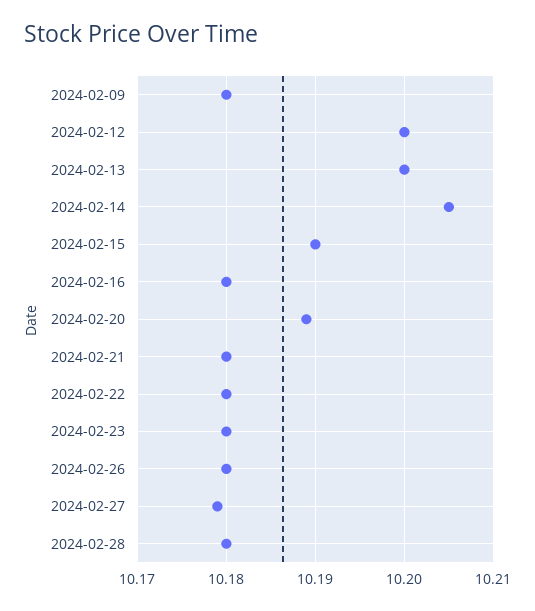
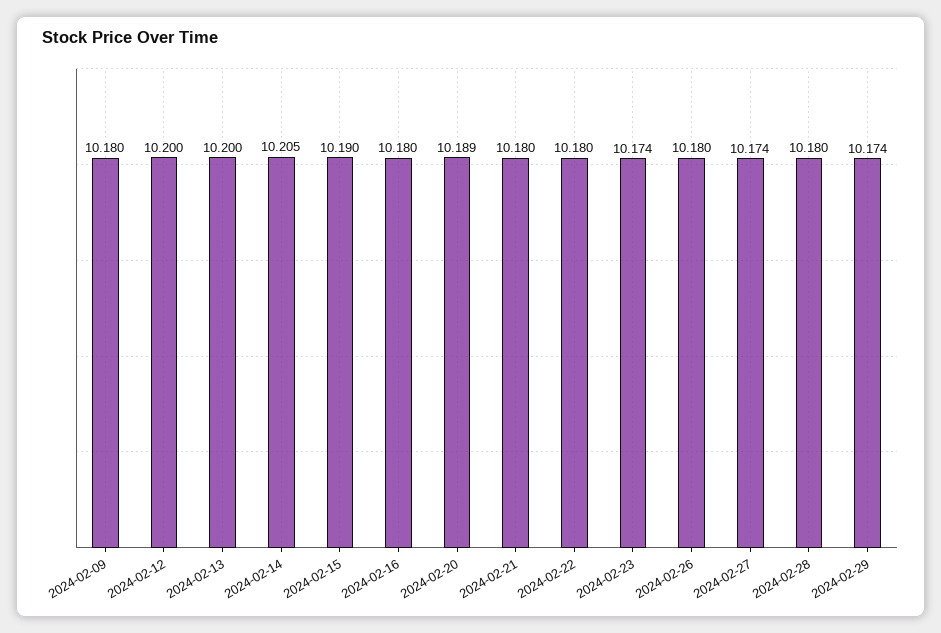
2024-02-23: 10.18 -> 10.174
2024-02-27: 10.179 -> 10.174
2024-02-29: none -> 10.174

